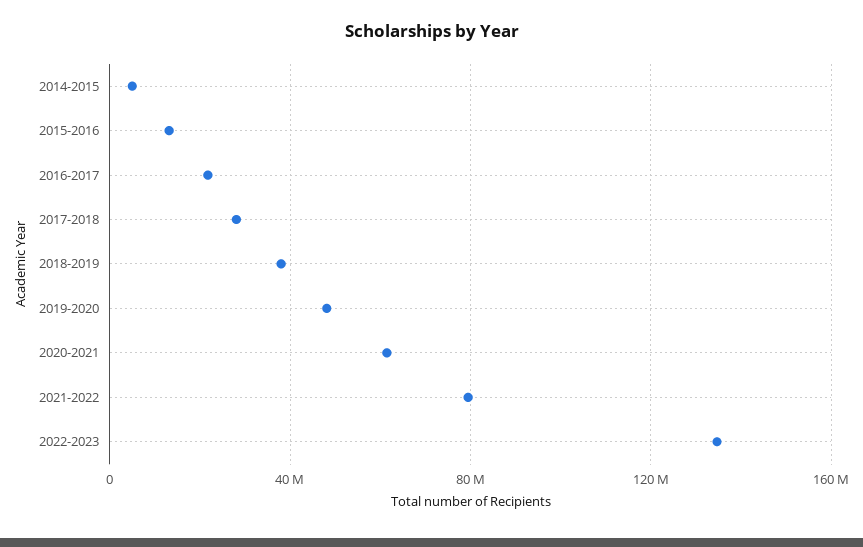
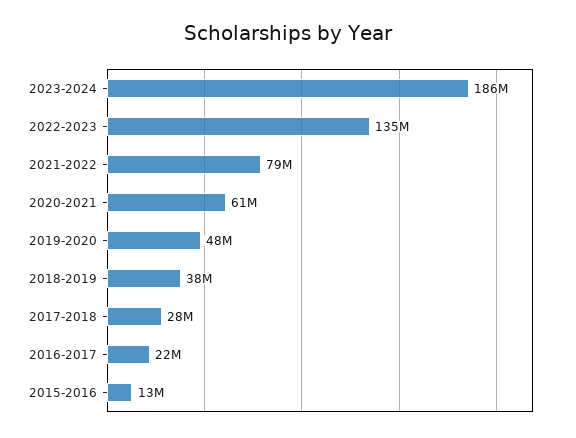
2014-2015: 5000000 -> none
2023-2024: none -> 186000000

